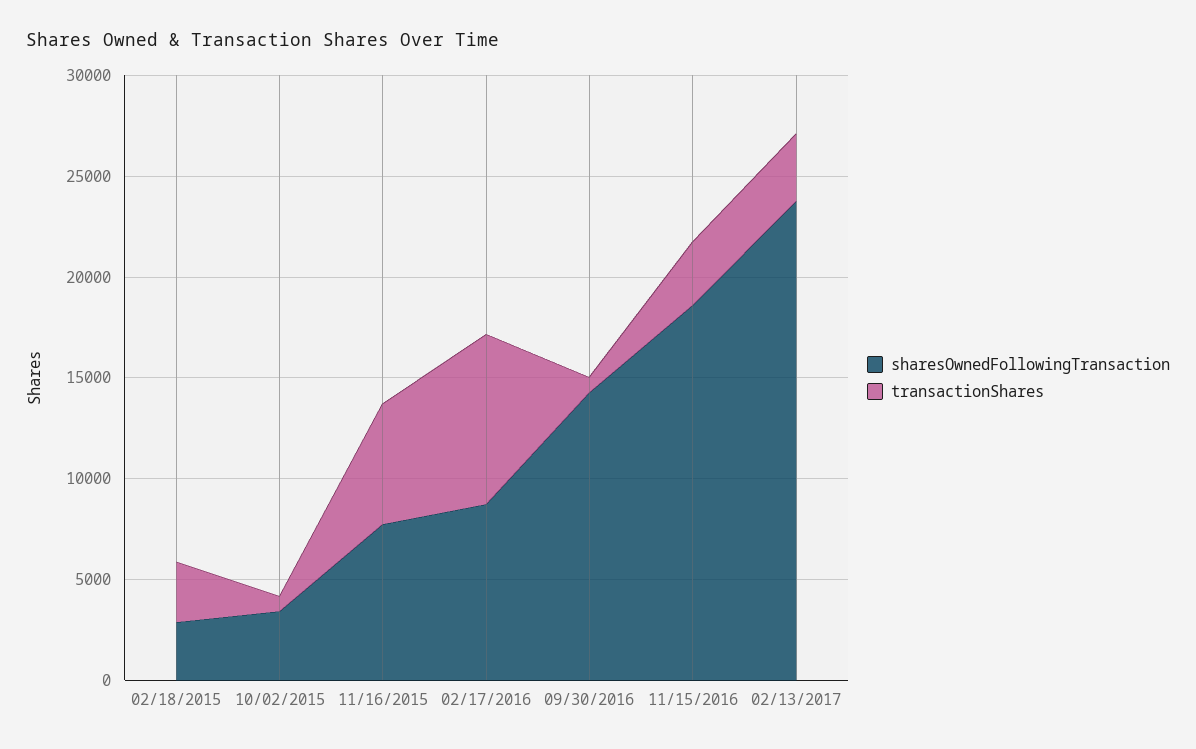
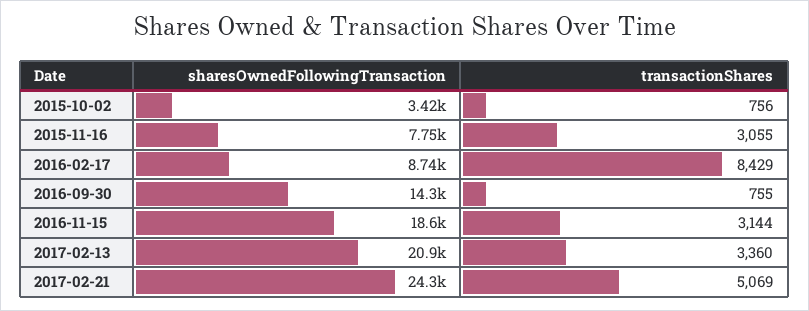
sharesOwnedFollowingTransaction, 02/18/2015: 3000 -> none
transactionShares, 02/18/2015: 3000 -> none
transactionShares, 11/16/2015: 6000 -> 3055
sharesOwnedFollowingTransaction, 02/13/2017: 24000 -> 20900
sharesOwnedFollowingTransaction, 2017-02-21: none -> 24300
transactionShares, 2017-02-21: none -> 5069

